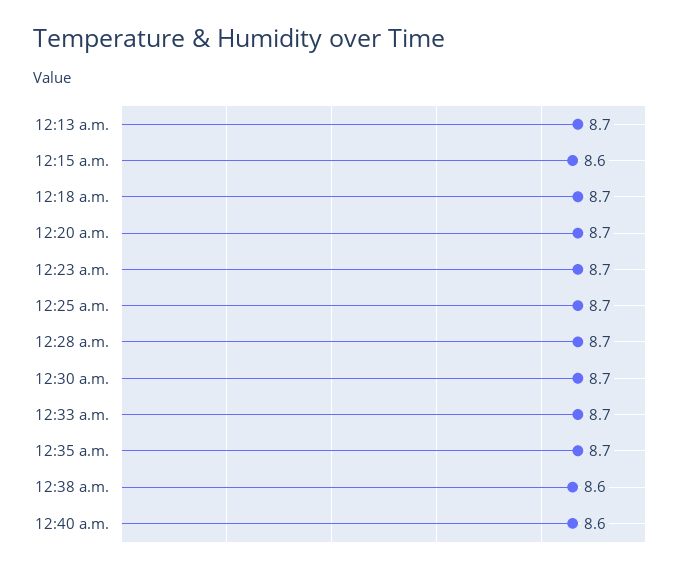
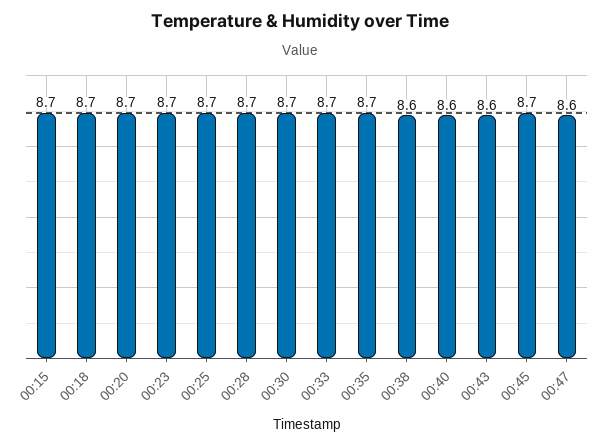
12:13 a.m.: 8.7 -> none
12:15 a.m.: 8.6 -> 8.7
00:43: none -> 8.6
00:45: none -> 8.7
00:47: none -> 8.6

